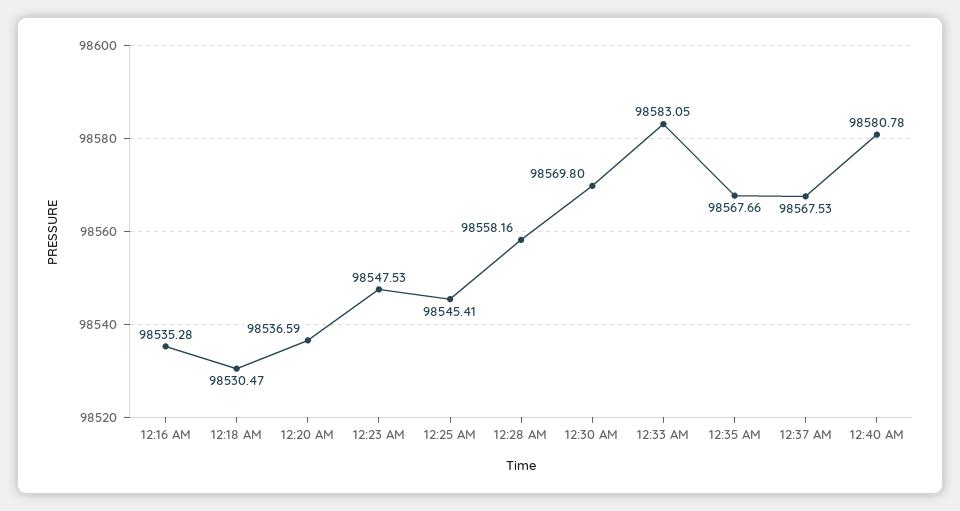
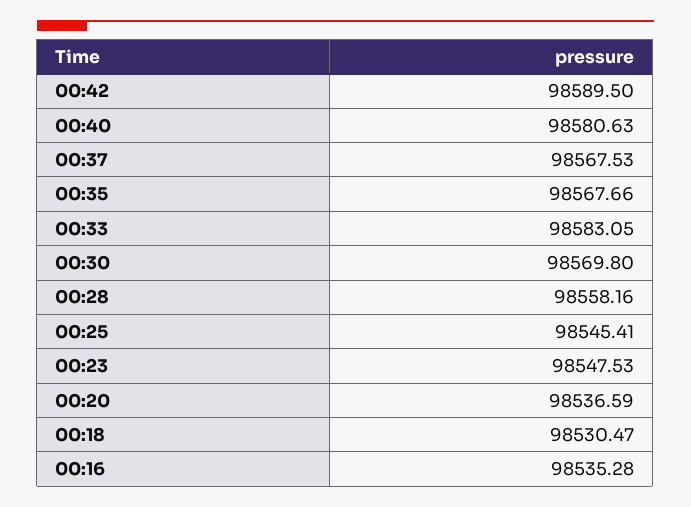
12:40 AM: 98580.78 -> 98580.63
00:42: none -> 98589.5

